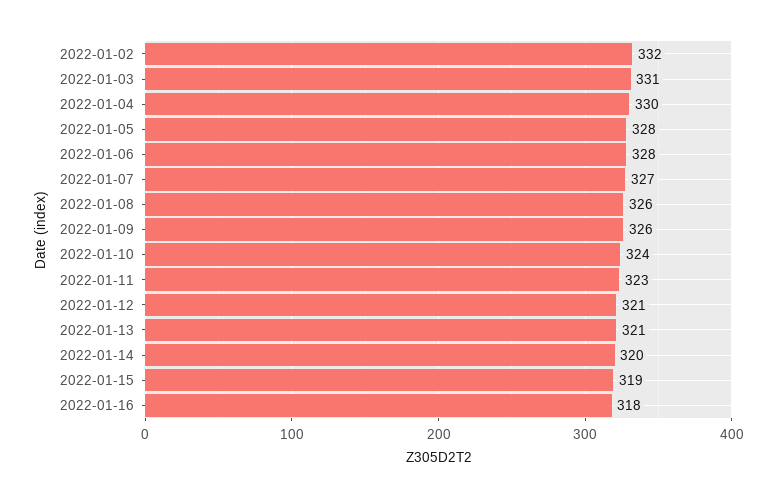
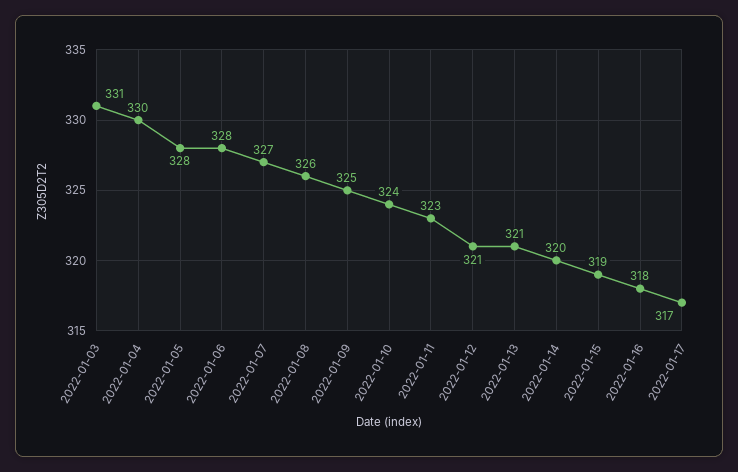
2022-01-02: 332 -> none
2022-01-09: 326 -> 325
2022-01-17: none -> 317

